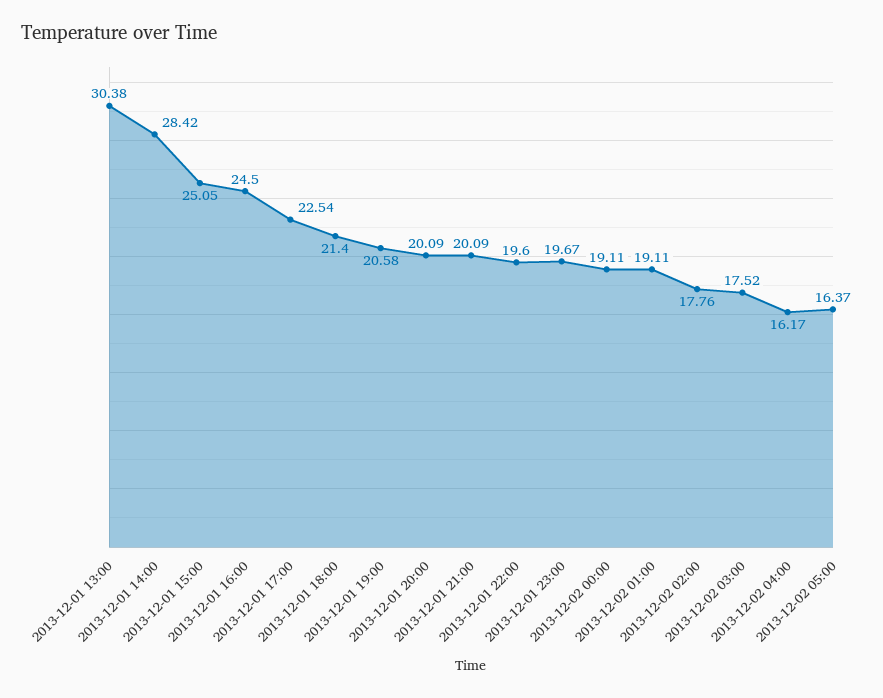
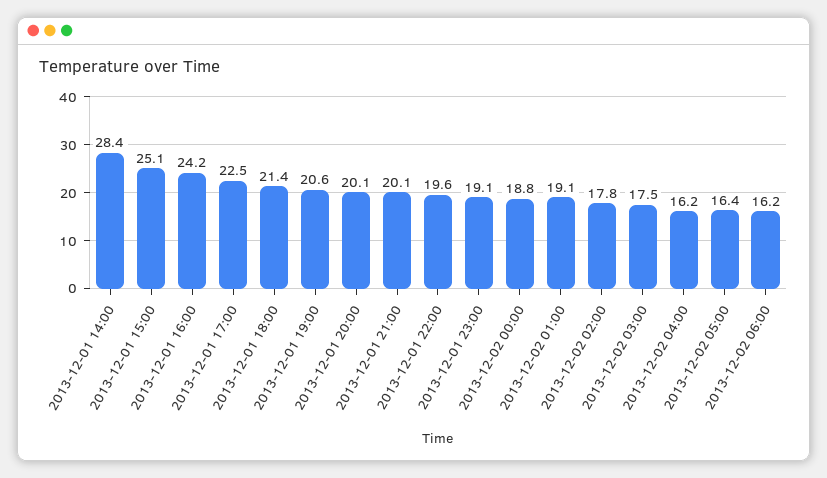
2013-12-01 13:00: 30.38 -> none
2013-12-01 16:00: 24.5 -> 24.2
2013-12-01 23:00: 19.67 -> 19.1
2013-12-02 00:00: 19.11 -> 18.8
2013-12-02 06:00: none -> 16.2

